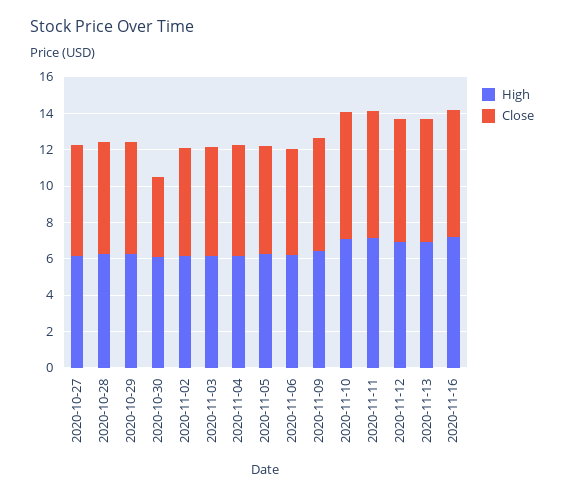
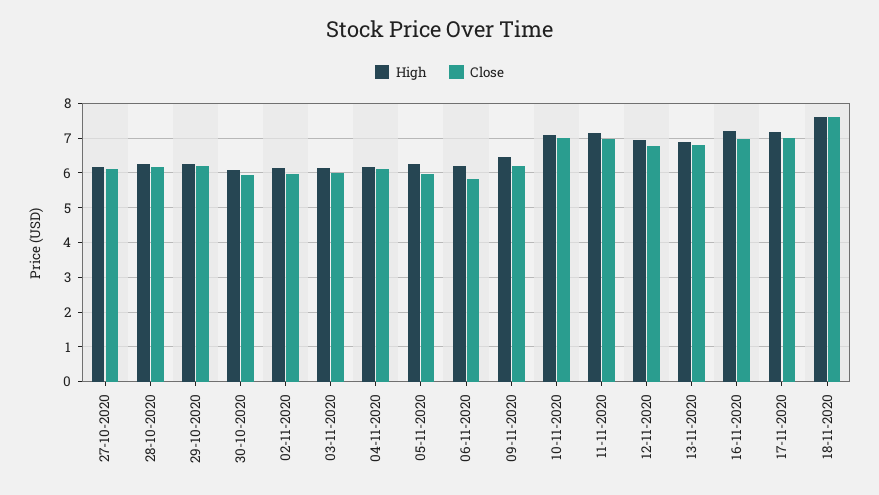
Close, 2020-10-30: 4.5 -> 6
High, 17-11-2020: none -> 7.2
Close, 17-11-2020: none -> 7
High, 18-11-2020: none -> 7.6
Close, 18-11-2020: none -> 7.6

